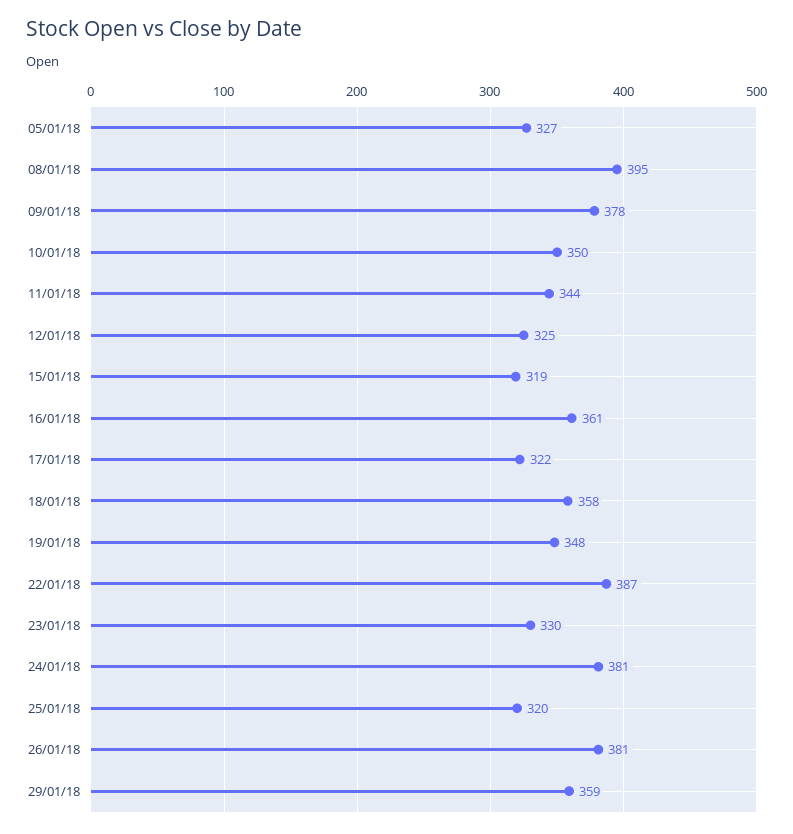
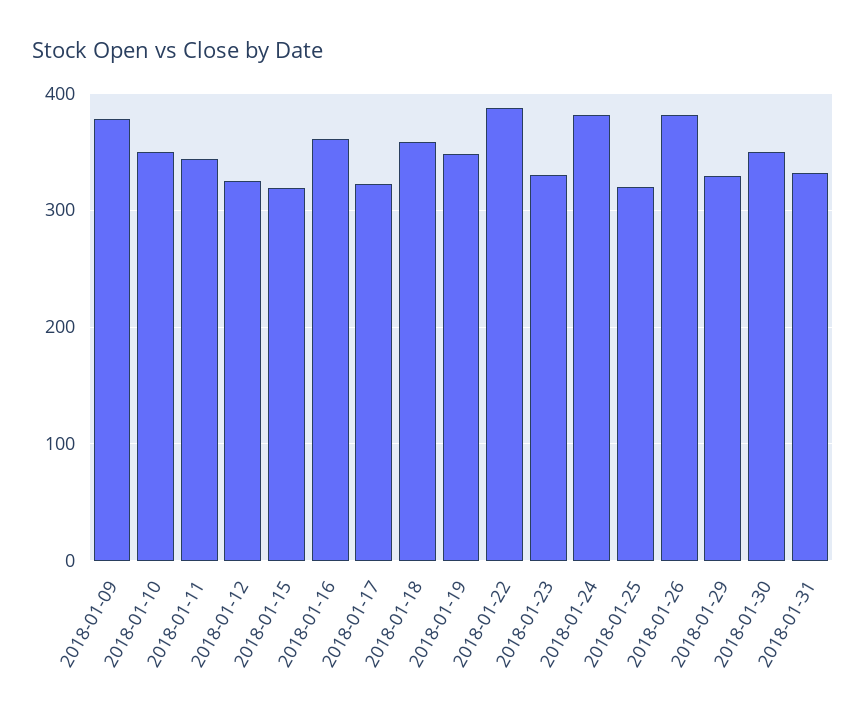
05/01/18: 327 -> none
08/01/18: 395 -> none
29/01/18: 359 -> 330
2018-01-30: none -> 350
2018-01-31: none -> 330

